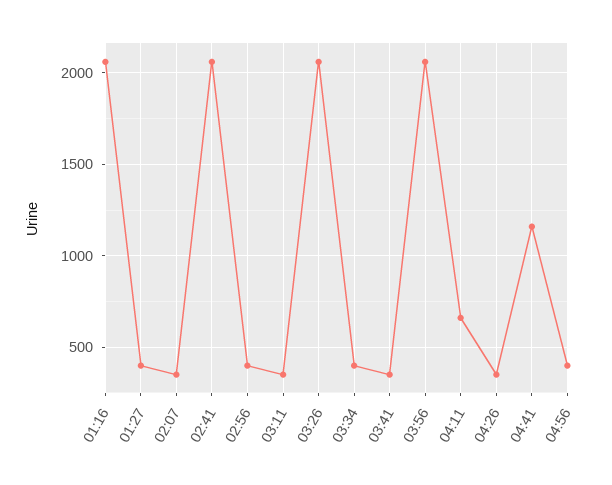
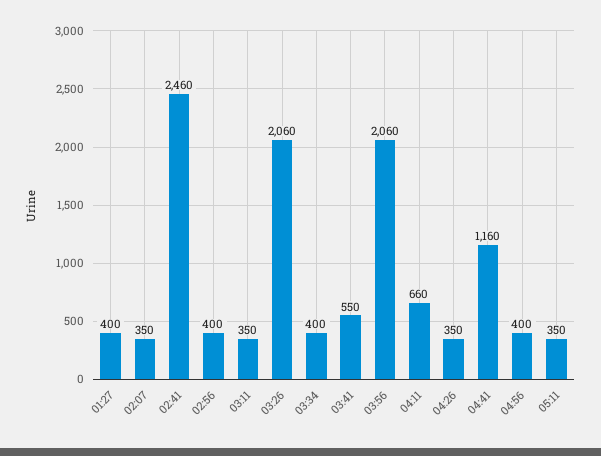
01:16: 2050 -> none
02:41: 2050 -> 2460
03:41: 350 -> 550
05:11: none -> 350

